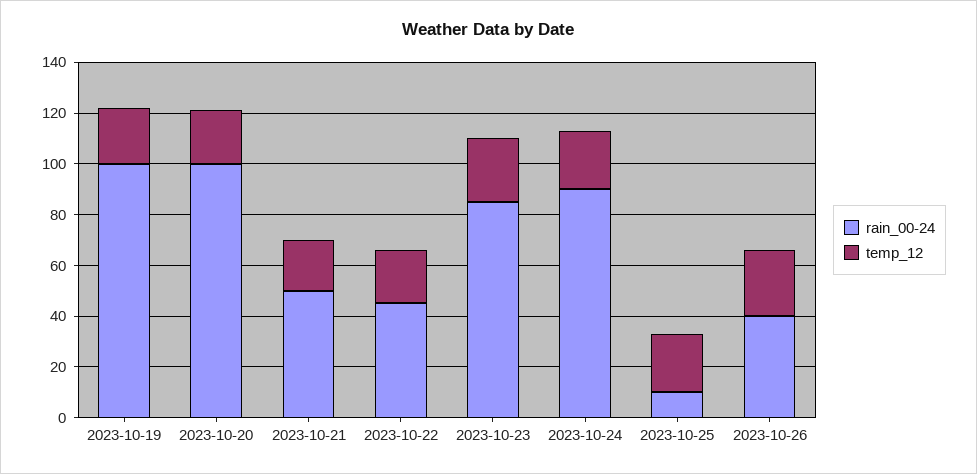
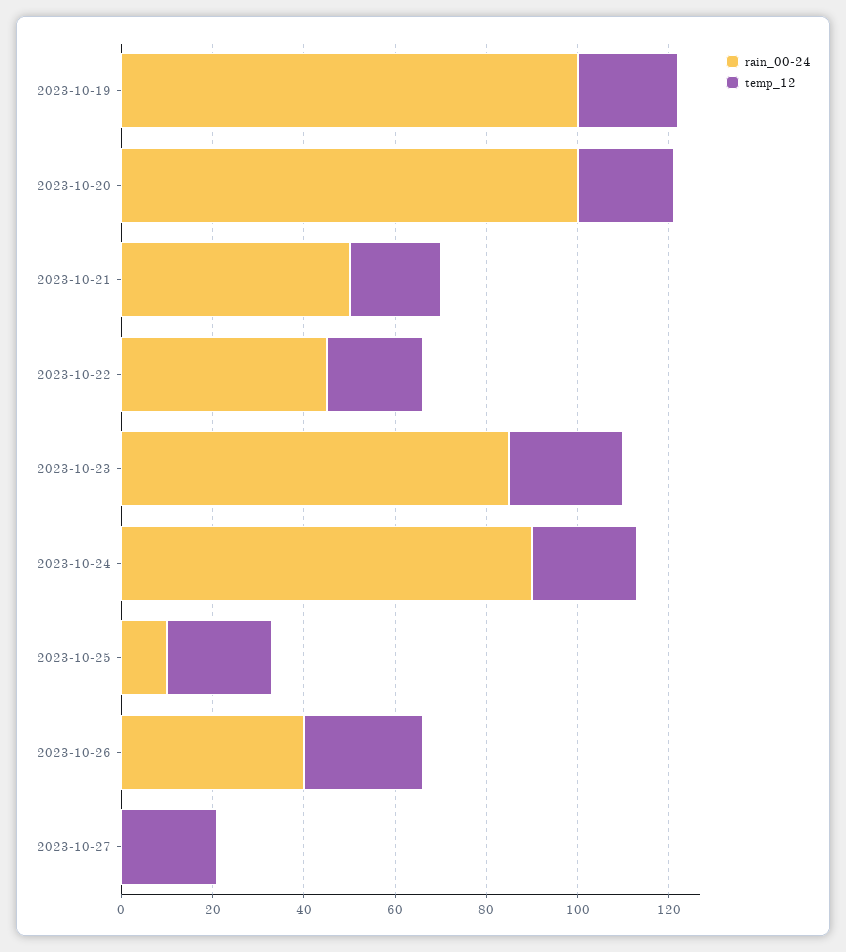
rain_00-24, 2023-10-27: none -> 0
temp_12, 2023-10-27: none -> 20

